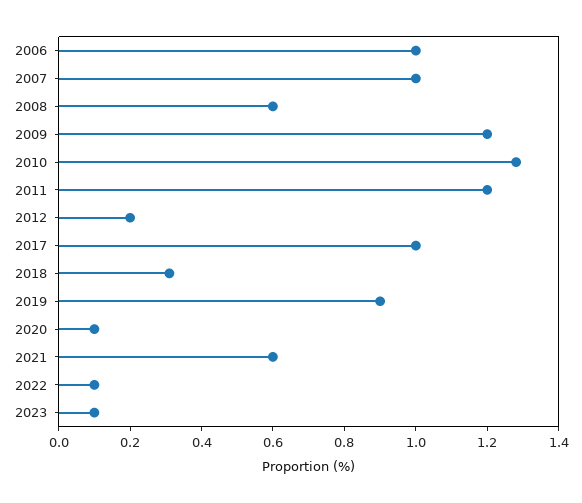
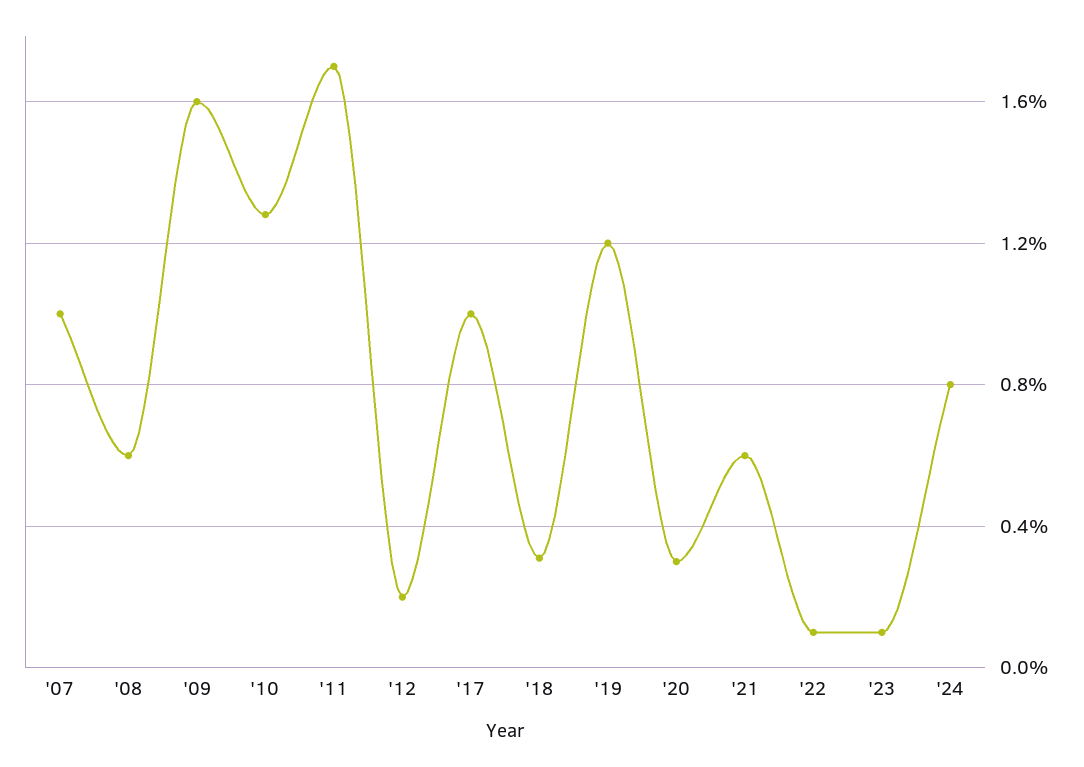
2006: 1 -> none
2009: 1.2 -> 1.6
2011: 1.2 -> 1.7
2019: 0.9 -> 1.2
2020: 0.1 -> 0.3
'24: none -> 0.8

